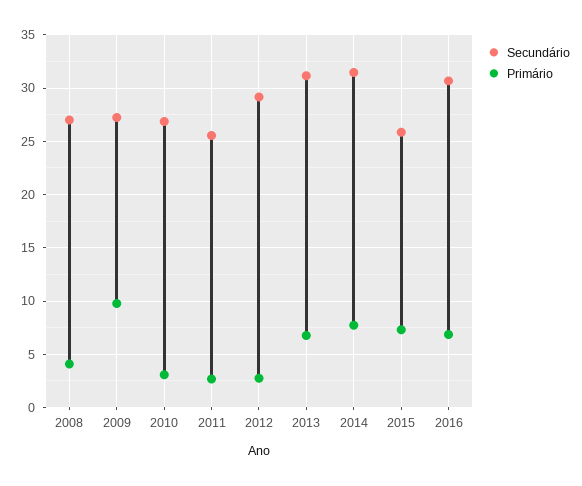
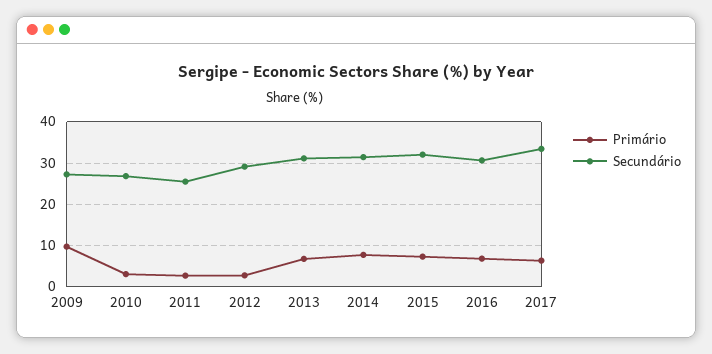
Secundário, 2008: 27 -> none
Primário, 2008: 4 -> none
Secundário, 2015: 26 -> 32
Primário, 2017: none -> 6
Secundário, 2017: none -> 34

